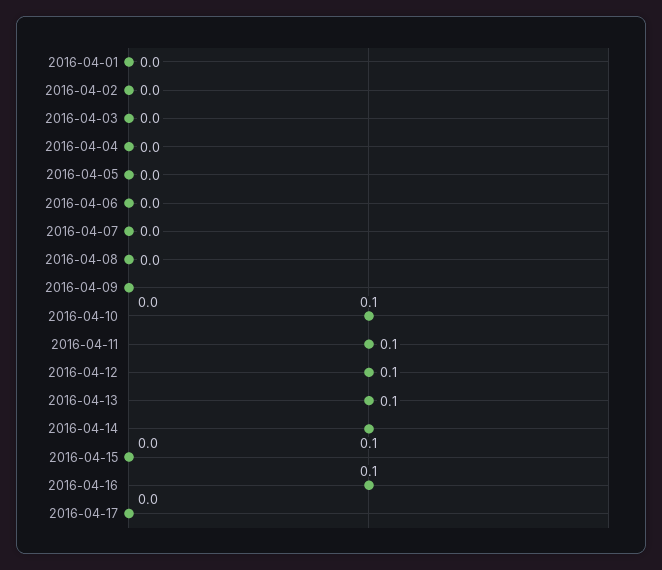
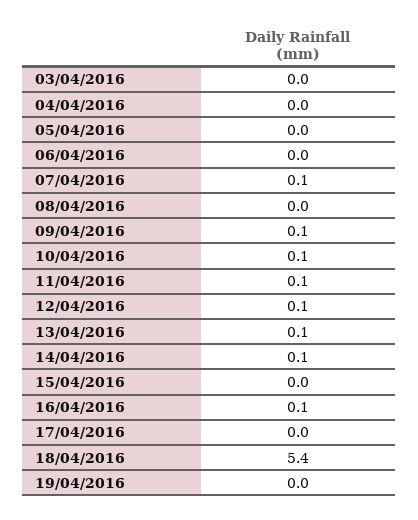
2016-04-01: 0 -> none
2016-04-02: 0 -> none
2016-04-07: 0 -> 0.1
2016-04-09: 0 -> 0.1
18/04/2016: none -> 5.4
19/04/2016: none -> 0

